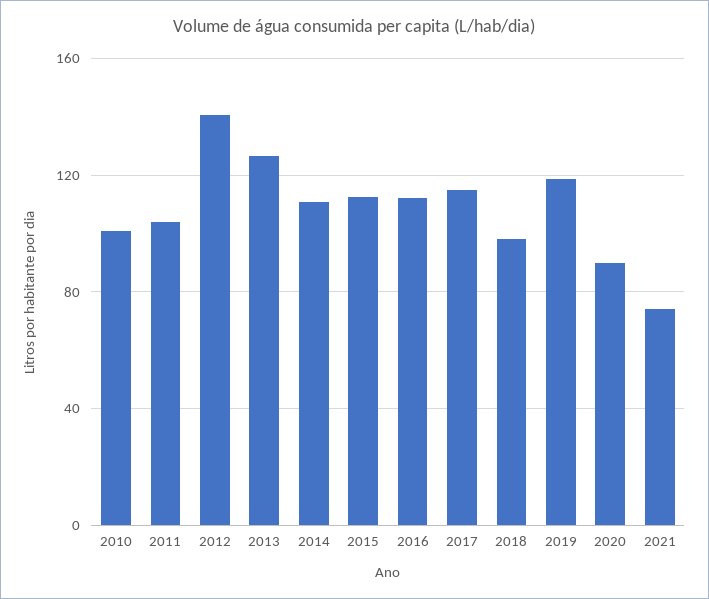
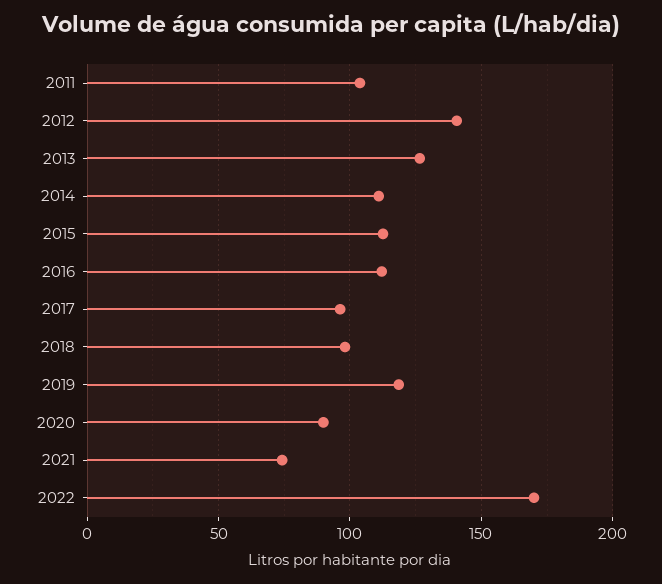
2010: 100 -> none
2017: 115 -> 95
2022: none -> 170

